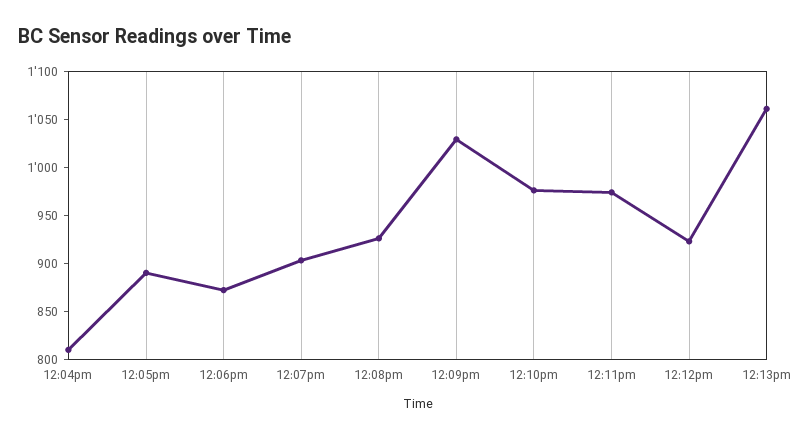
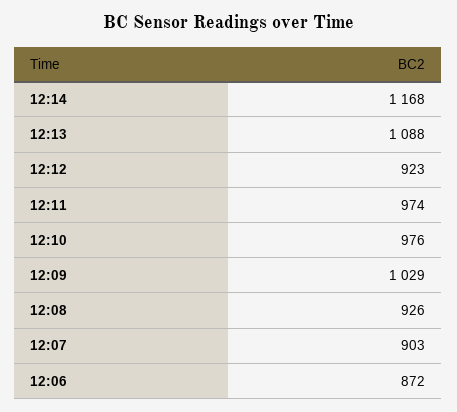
12:04pm: 810 -> none
12:05pm: 890 -> none
12:13pm: 1060 -> 1088
12:14: none -> 1168

